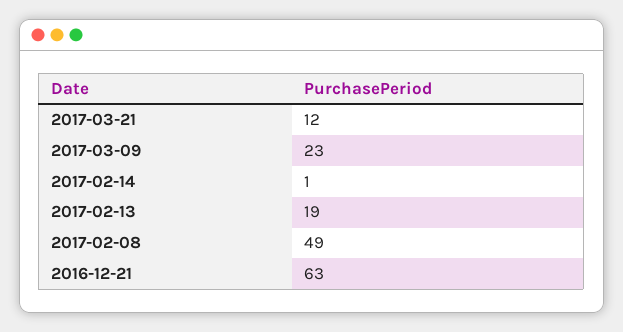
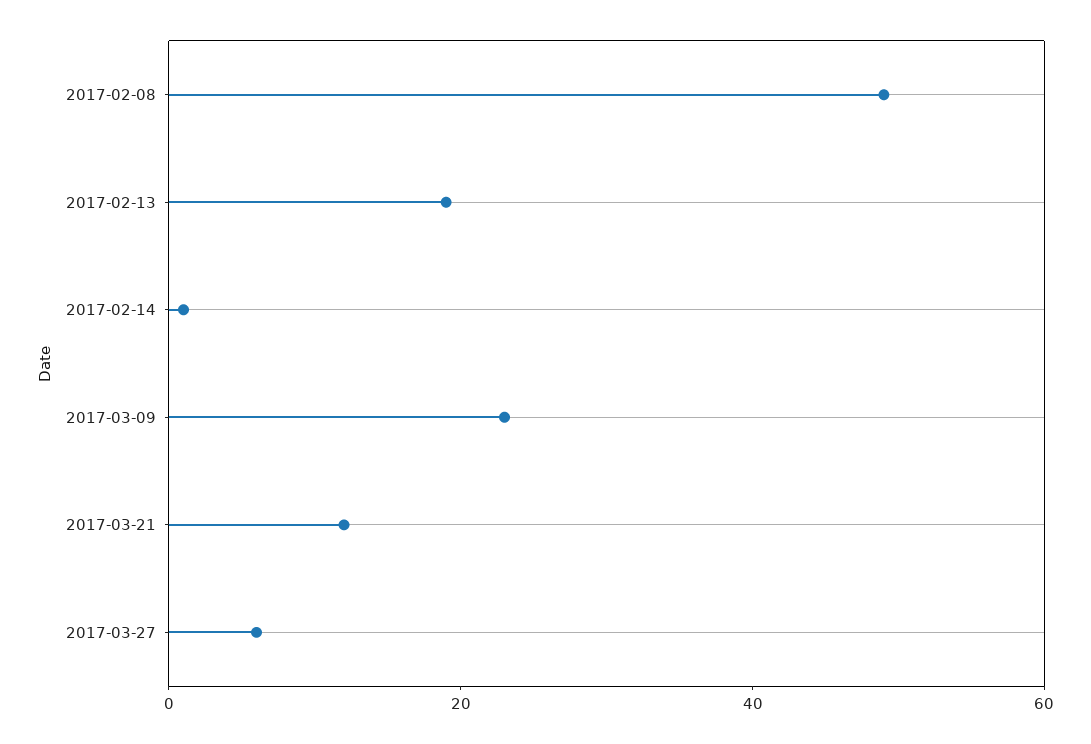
2016-12-21: 63 -> none
2017-03-27: none -> 5

